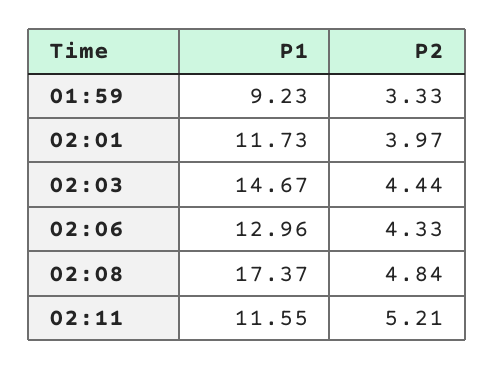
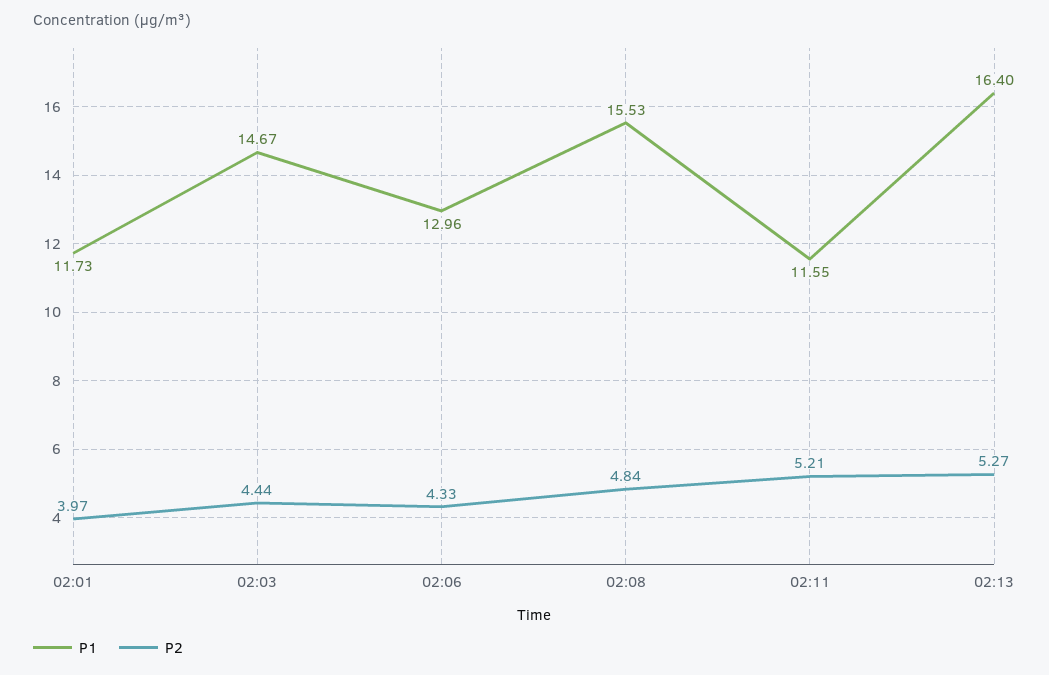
P1, 01:59: 9.23 -> none
P2, 01:59: 3.33 -> none
P1, 02:08: 17.37 -> 15.53
P1, 02:13: none -> 16.4
P2, 02:13: none -> 5.27

